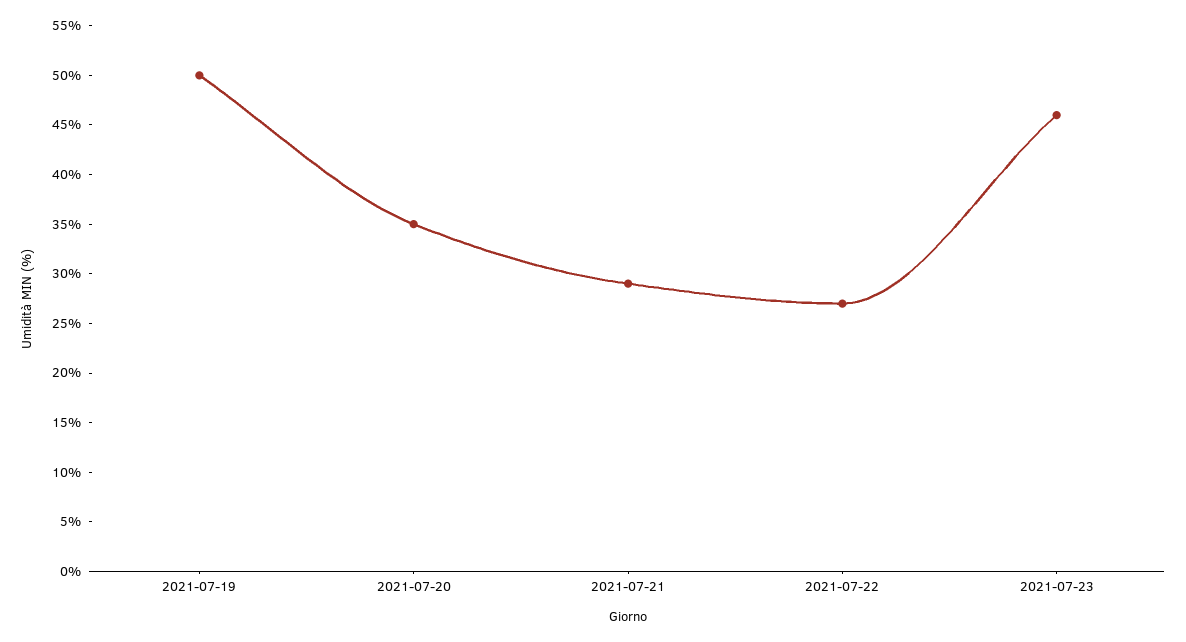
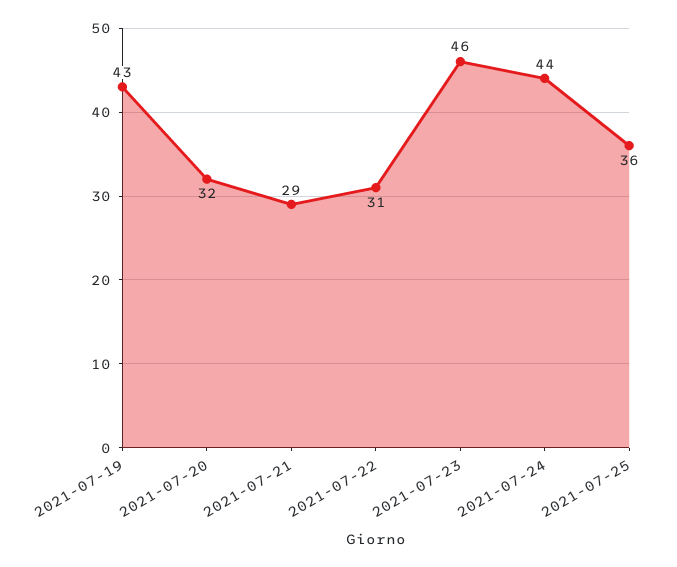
2021-07-19: 50 -> 43
2021-07-20: 35 -> 32
2021-07-22: 27 -> 31
2021-07-24: none -> 44
2021-07-25: none -> 36

